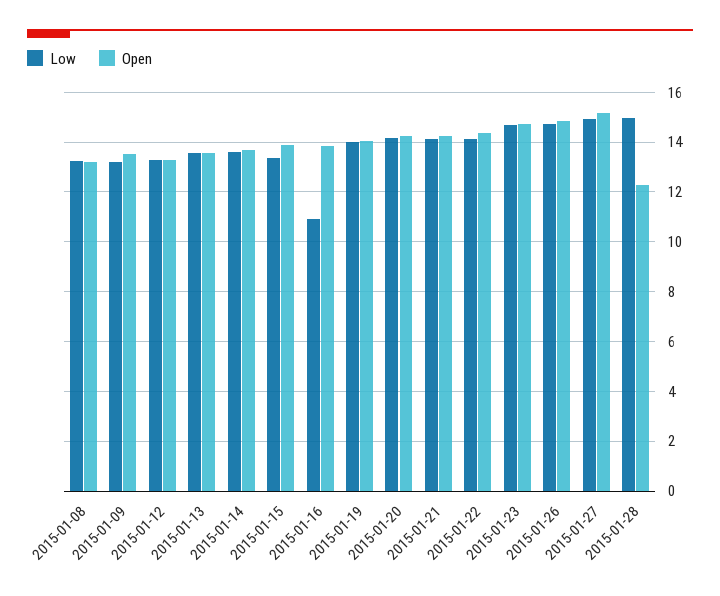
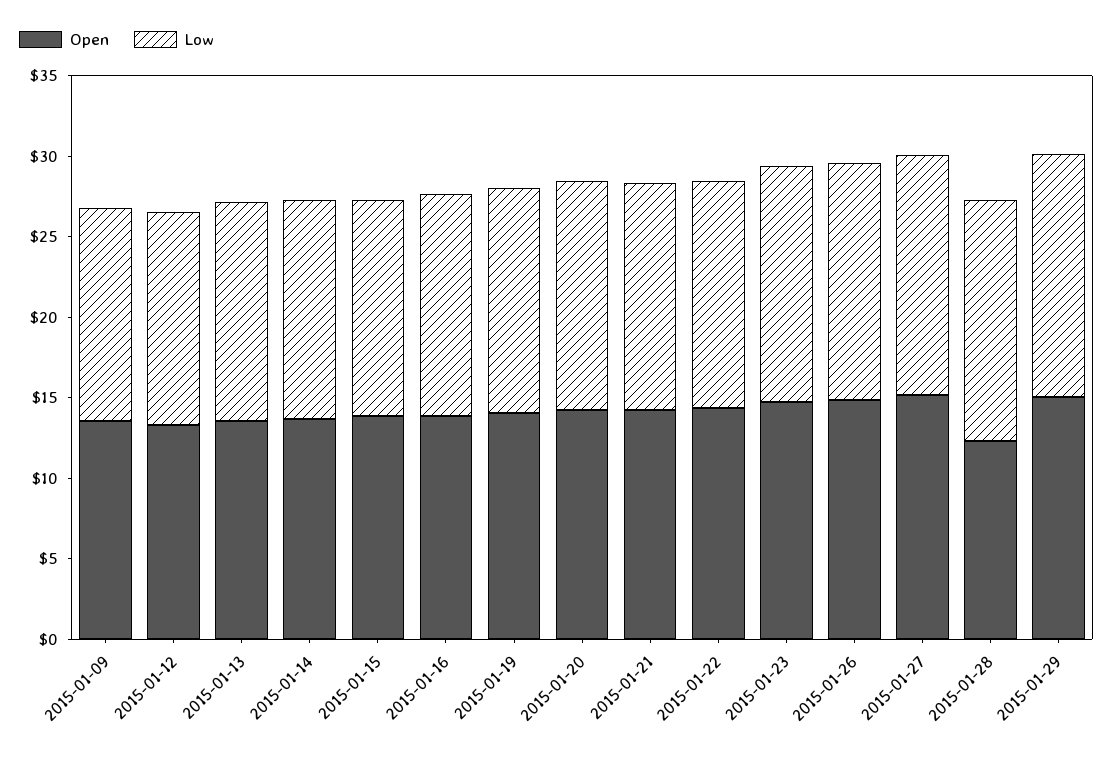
Low, 2015-01-08: 13.25 -> none
Open, 2015-01-08: 13.25 -> none
Low, 2015-01-16: 11 -> 14
Open, 2015-01-29: none -> 15
Low, 2015-01-29: none -> 15

